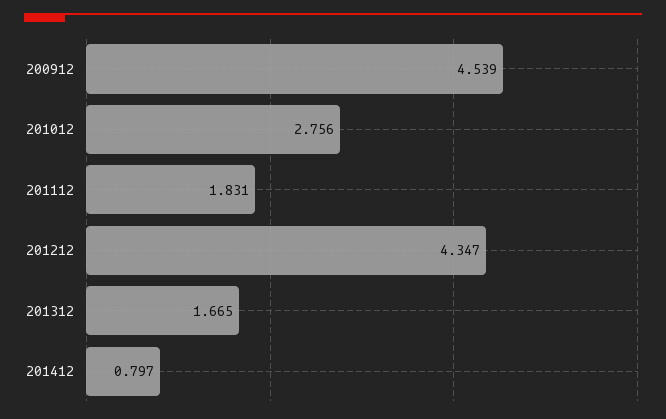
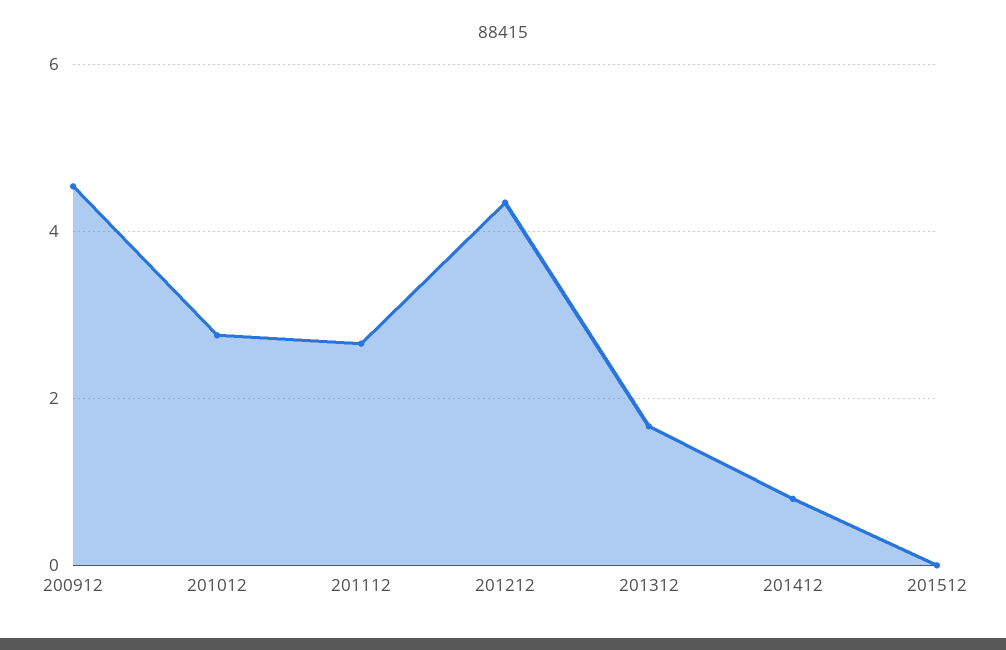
201112: 1.831 -> 2.6
201512: none -> 0

